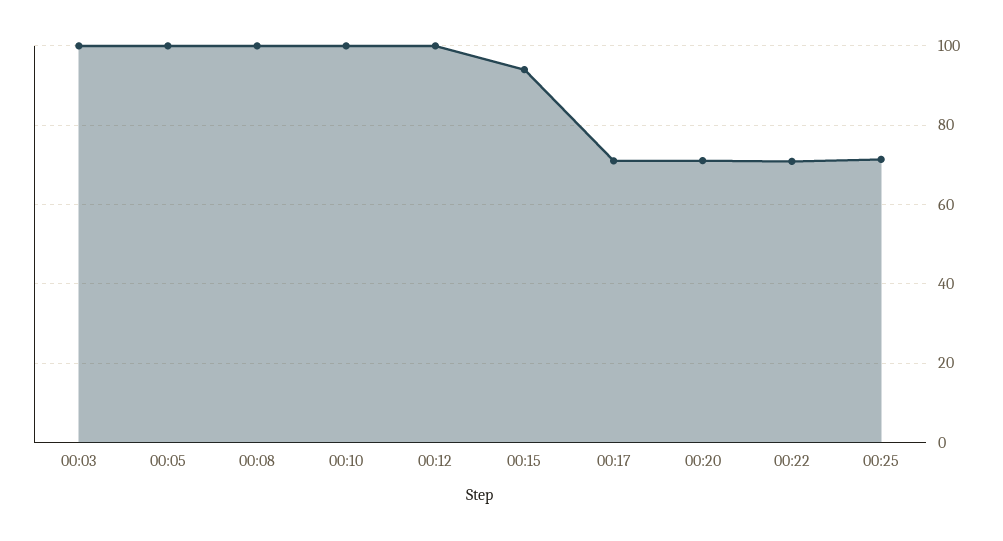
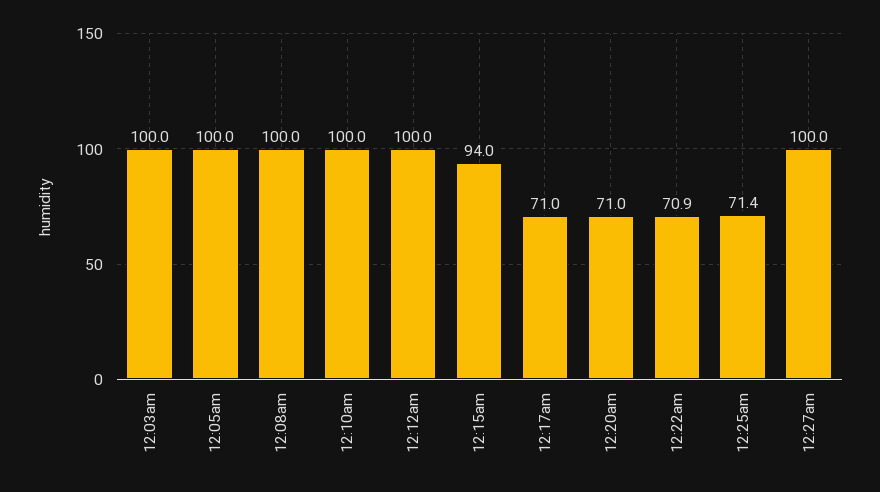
12:27am: none -> 100

